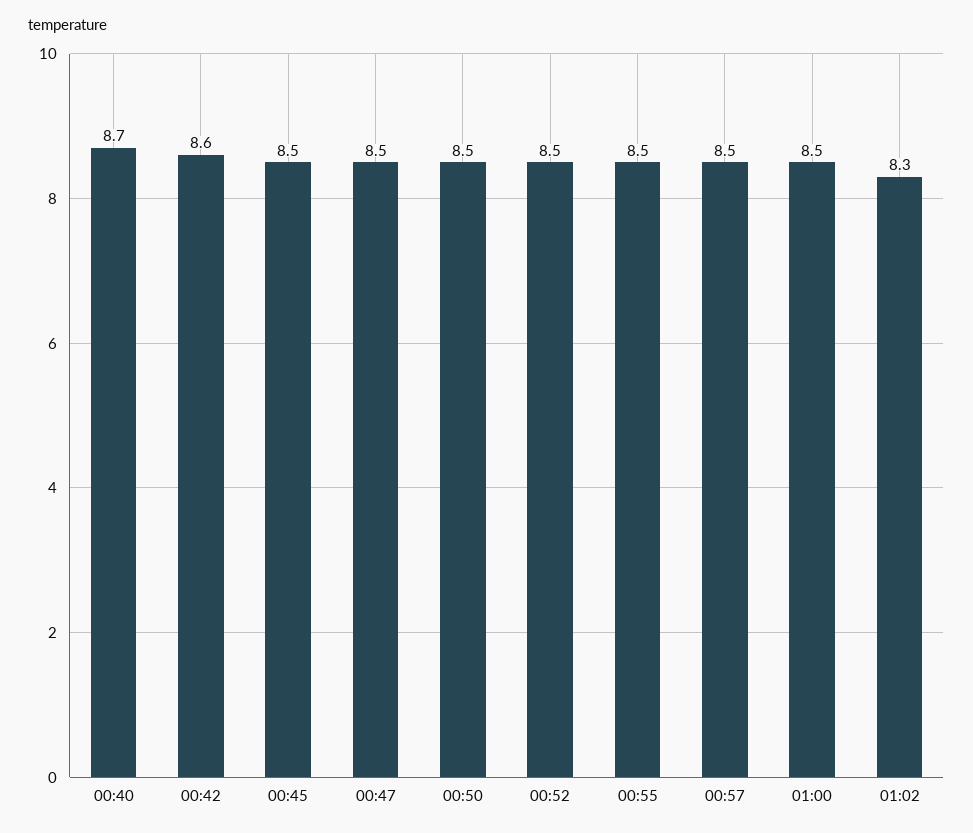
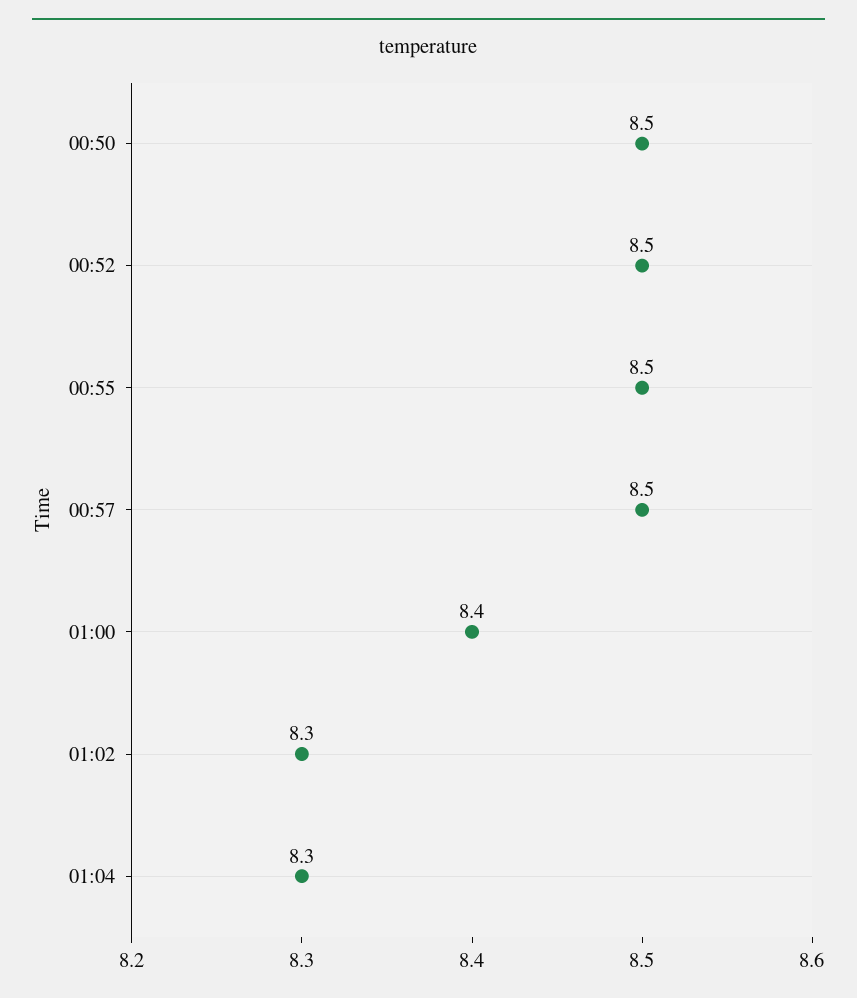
00:40: 8.7 -> none
00:42: 8.6 -> none
00:45: 8.5 -> none
00:47: 8.5 -> none
01:00: 8.5 -> 8.4
01:04: none -> 8.3

